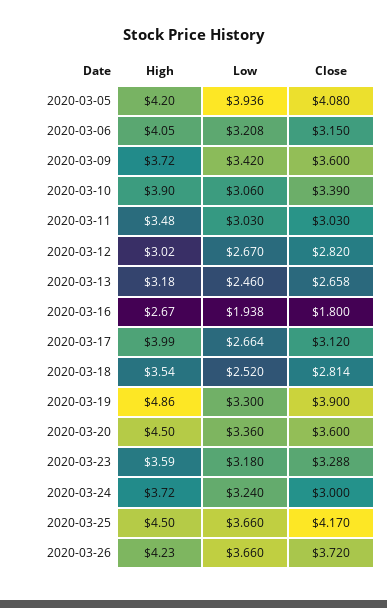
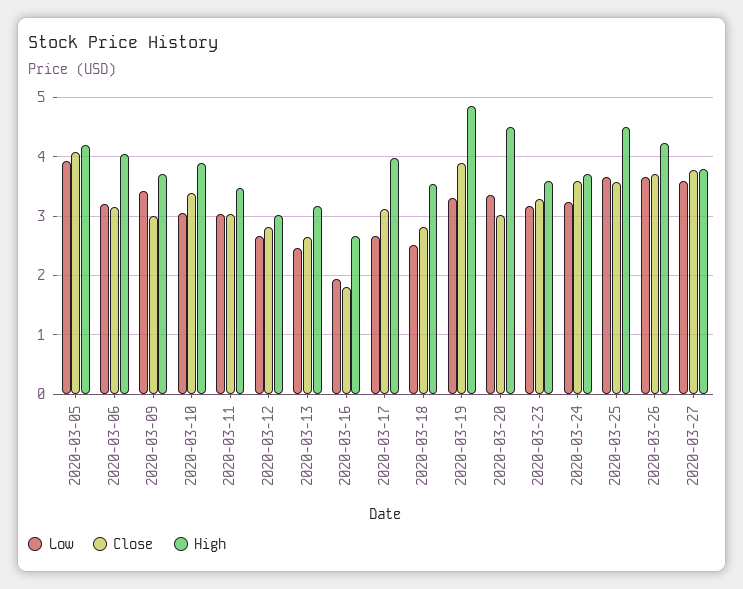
Close, 2020-03-09: 3.6 -> 3
Close, 2020-03-20: 3.6 -> 3
Close, 2020-03-24: 3 -> 3.6
Close, 2020-03-25: 4.17 -> 3.6
Low, 2020-03-27: none -> 3.6
Close, 2020-03-27: none -> 3.8
High, 2020-03-27: none -> 3.8

